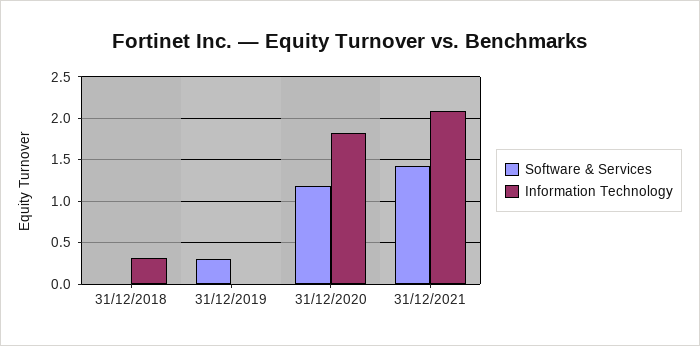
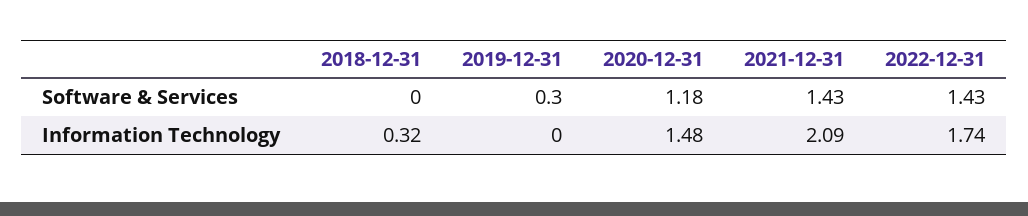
Information Technology, 31/12/2020: 1.8 -> 1.48
Software & Services, 2022-12-31: none -> 1.43
Information Technology, 2022-12-31: none -> 1.74

